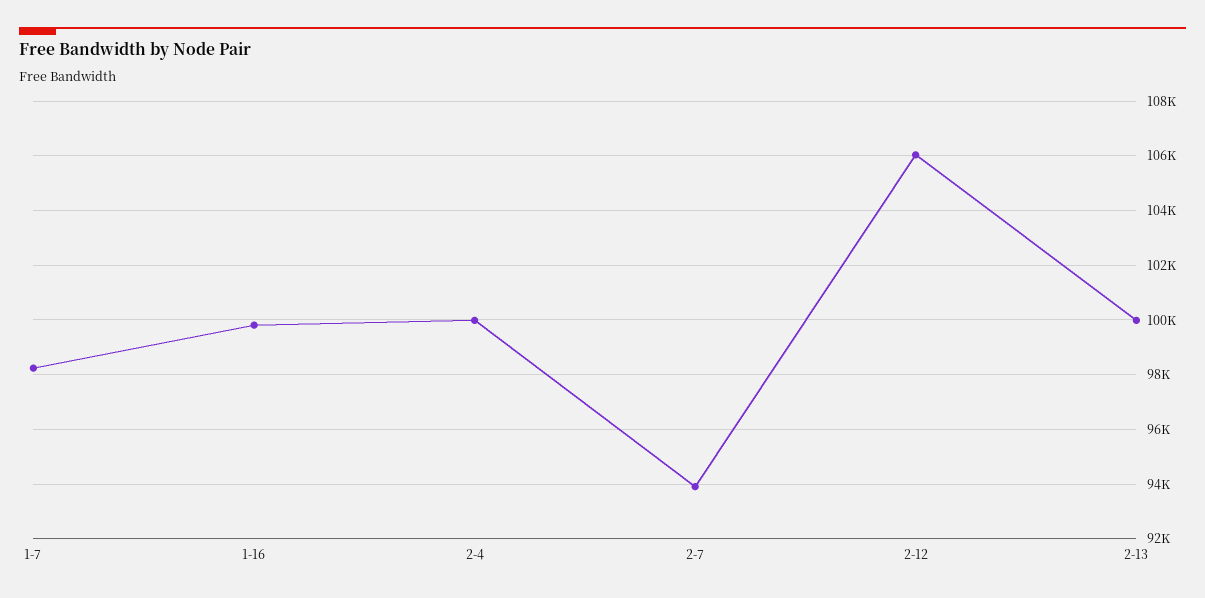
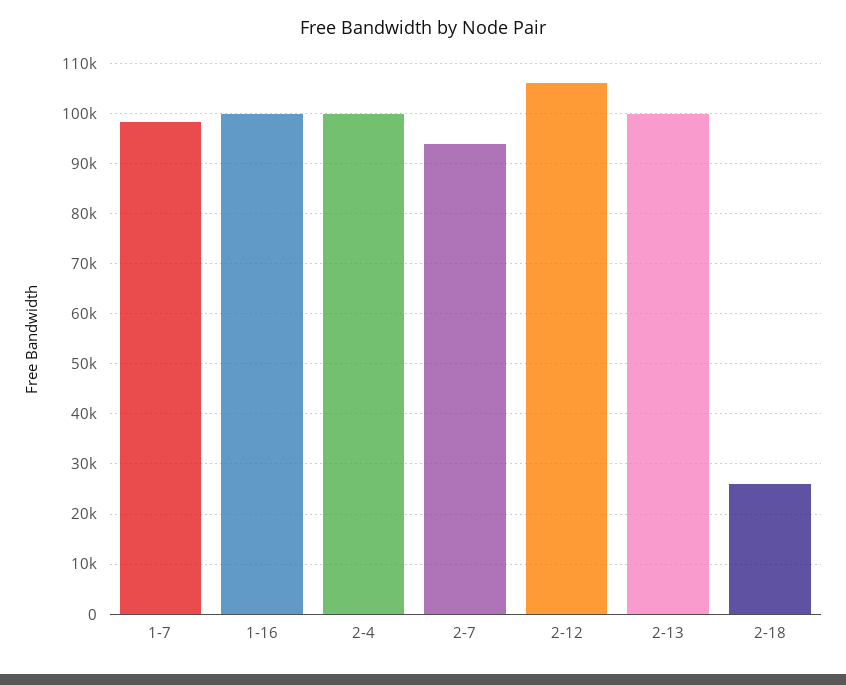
2-18: none -> 26000

